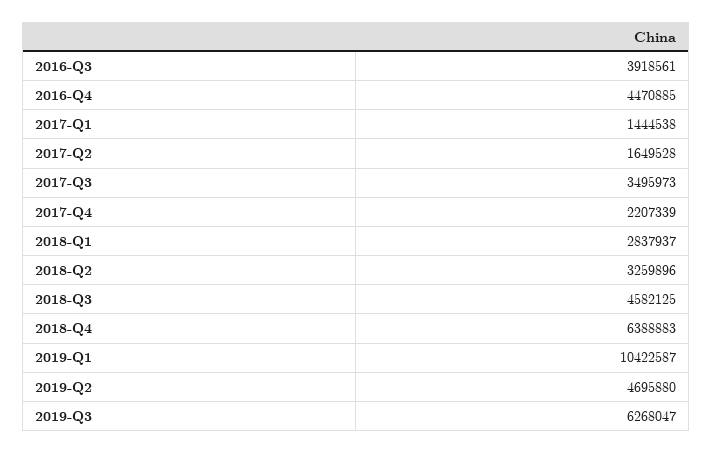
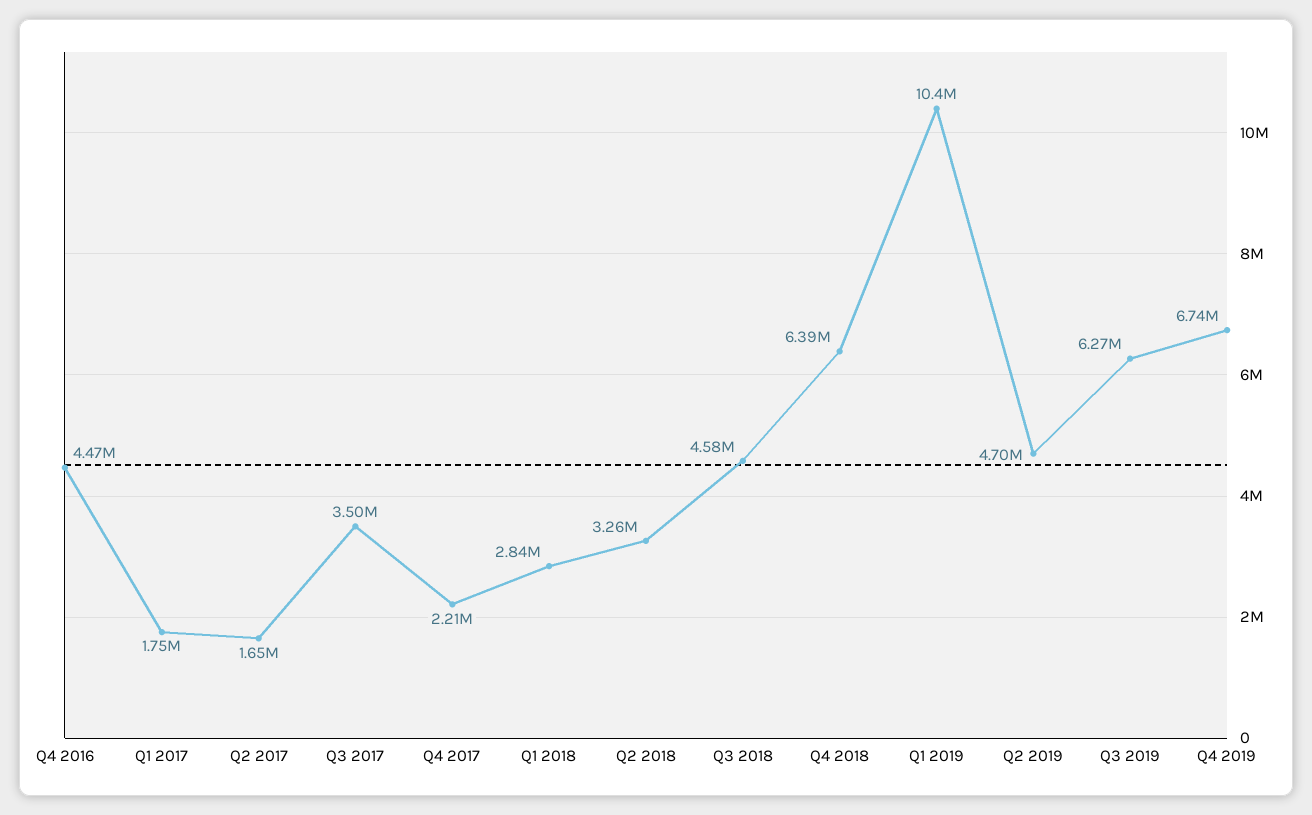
2016-Q3: 3918561 -> none
2017-Q1: 1444538 -> 1750000
Q4 2019: none -> 6740000

